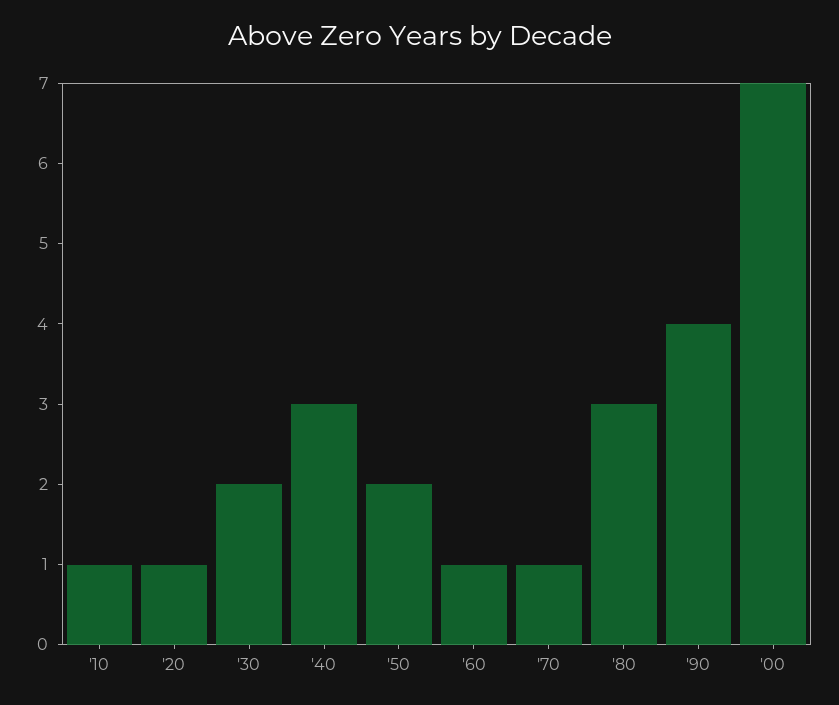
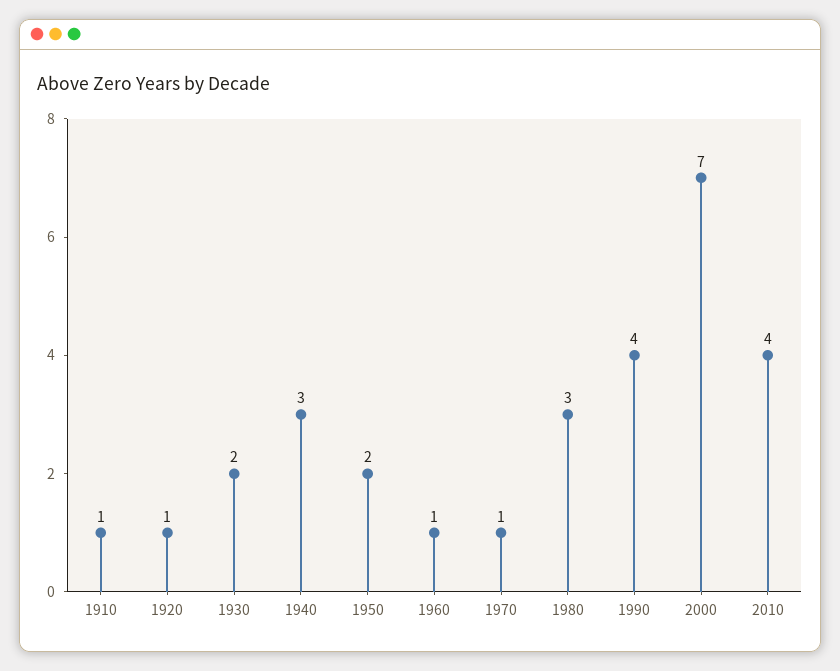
2010: none -> 4

